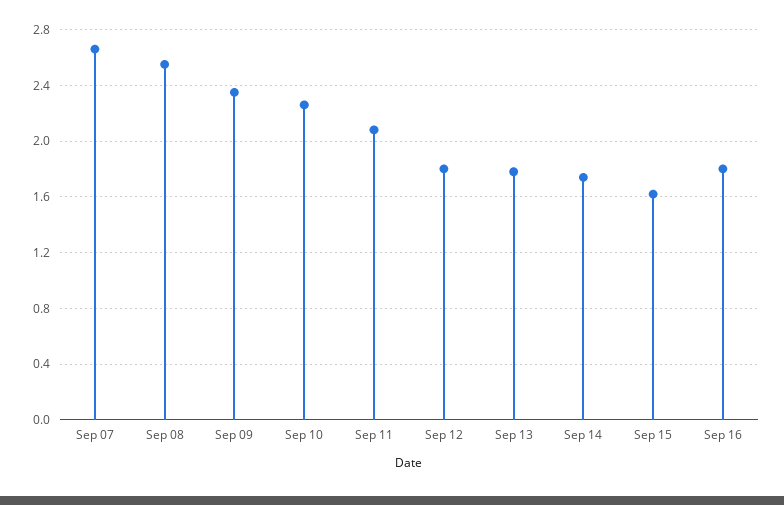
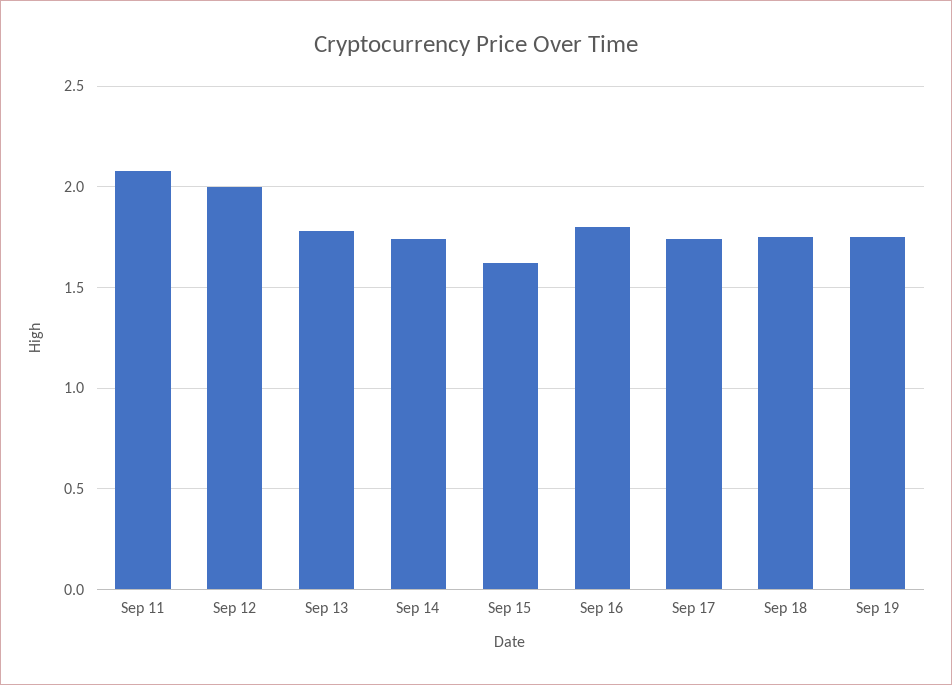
Sep 07: 2.65 -> none
Sep 08: 2.55 -> none
Sep 09: 2.35 -> none
Sep 10: 2.25 -> none
Sep 12: 1.8 -> 2
Sep 17: none -> 1.75
Sep 18: none -> 1.75
Sep 19: none -> 1.75

